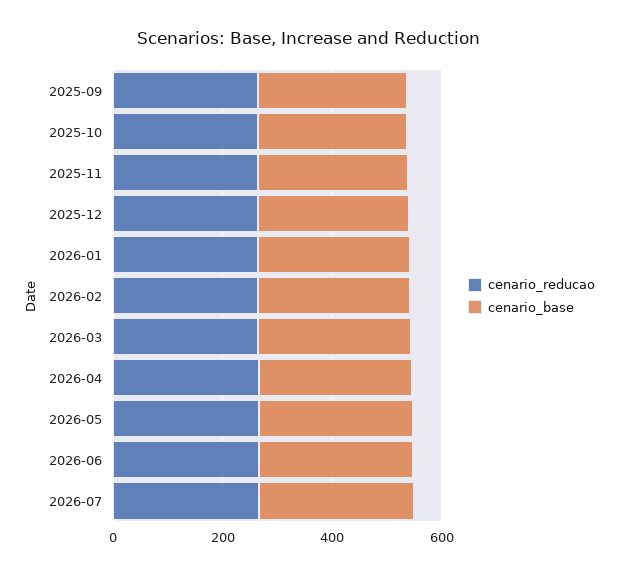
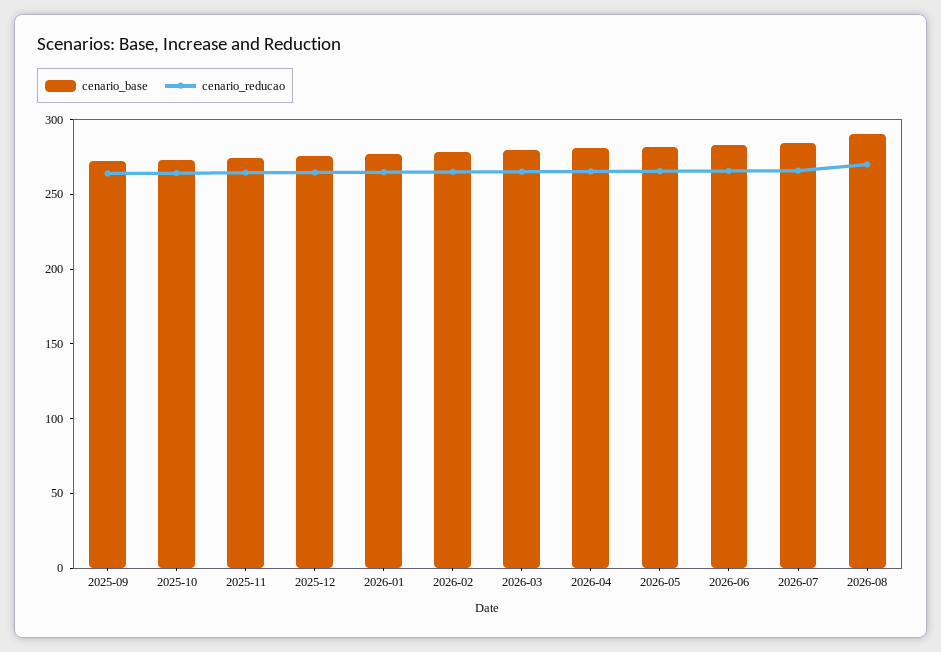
cenario_base, 2026-08: none -> 290
cenario_reducao, 2026-08: none -> 270

